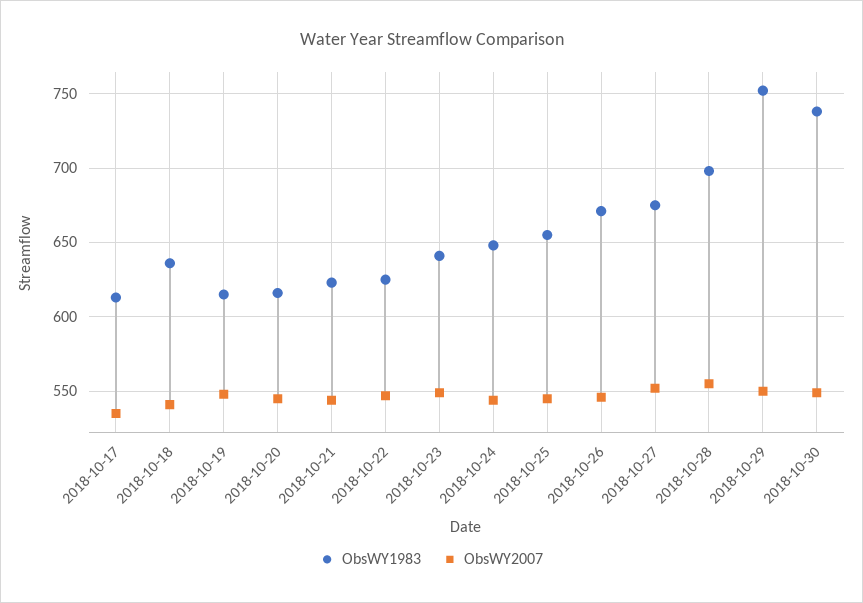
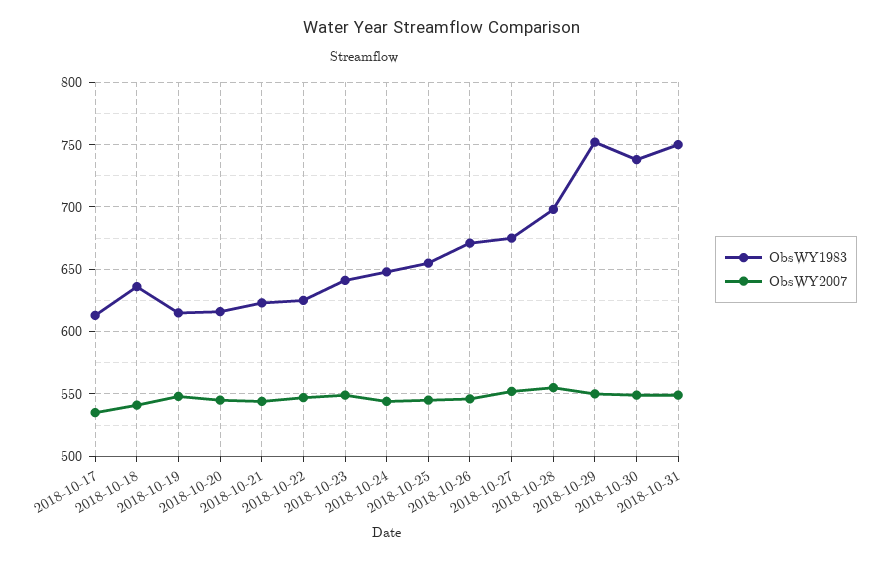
ObsWY1983, 2018-10-31: none -> 750
ObsWY2007, 2018-10-31: none -> 550

